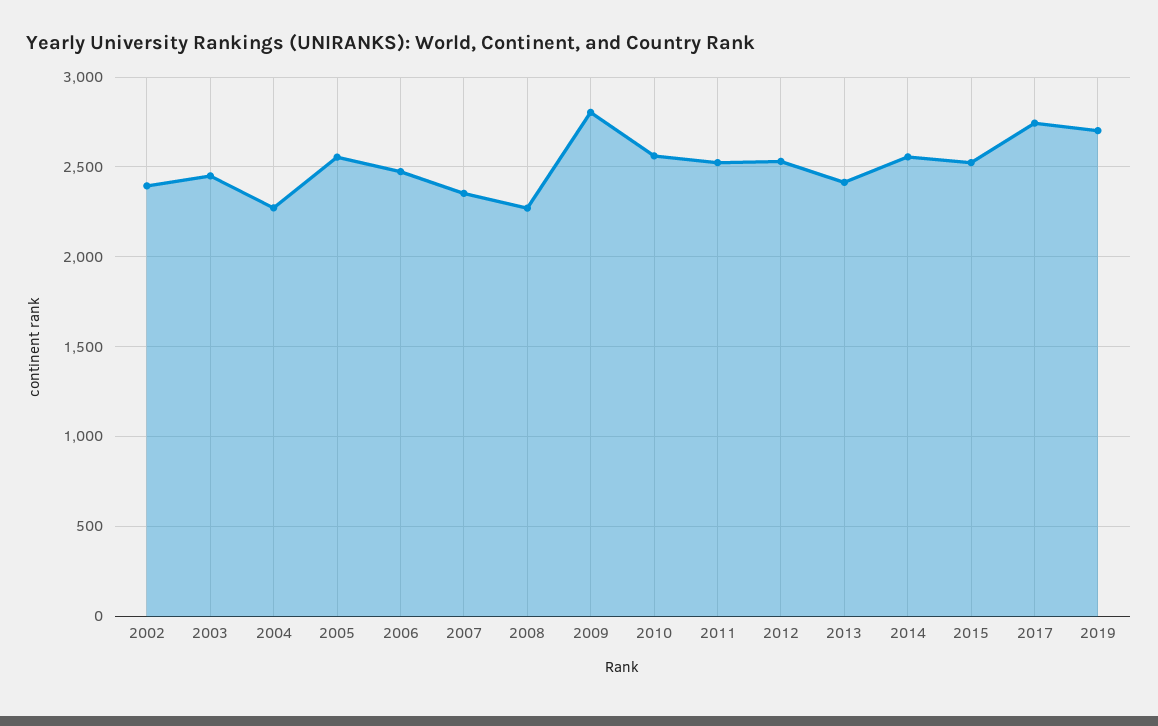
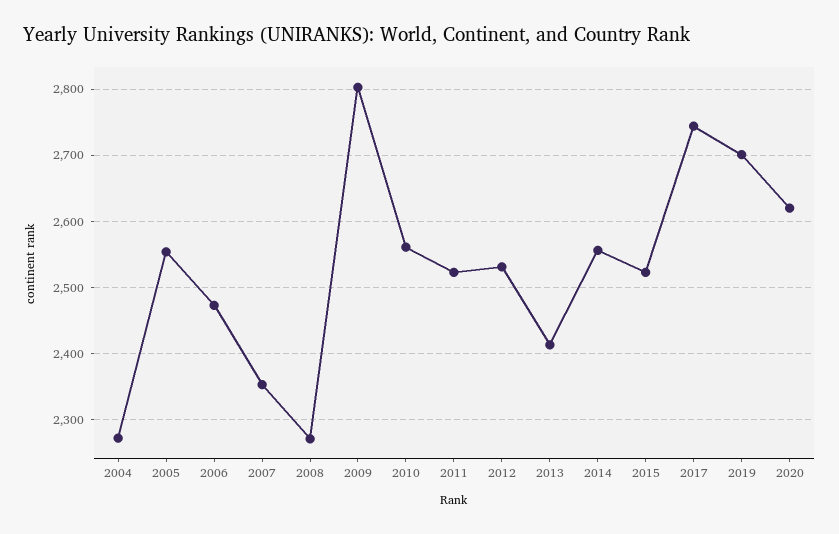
2002: 2400 -> none
2003: 2450 -> none
2020: none -> 2620

